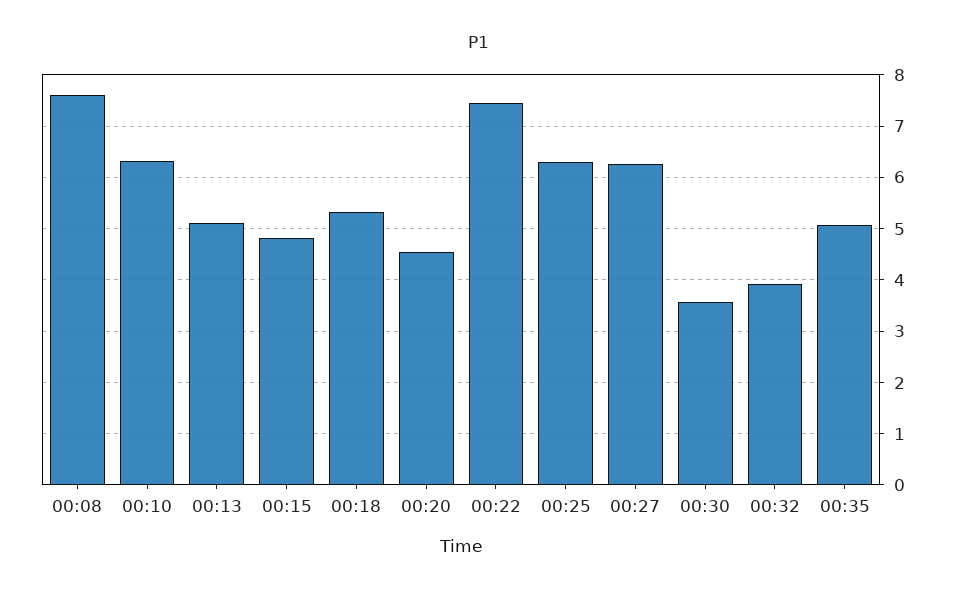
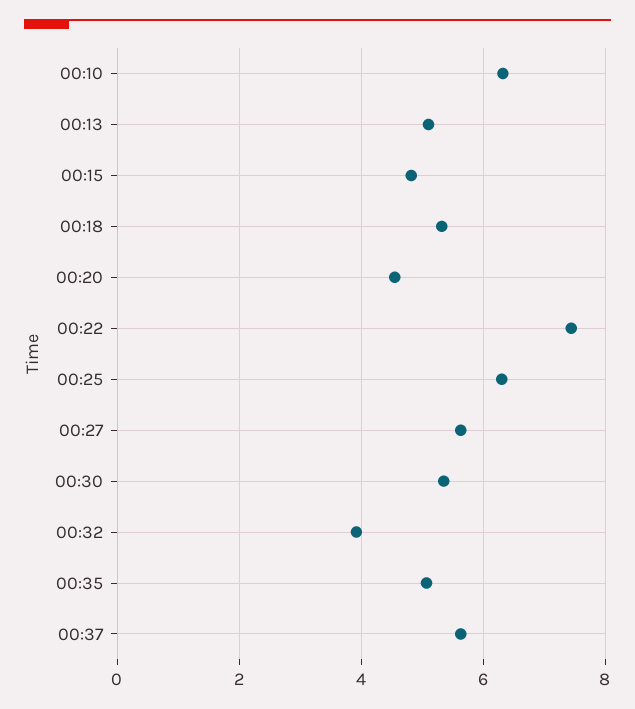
00:08: 7.6 -> none
00:27: 6.2 -> 5.6
00:30: 3.6 -> 5.4
00:37: none -> 5.6

